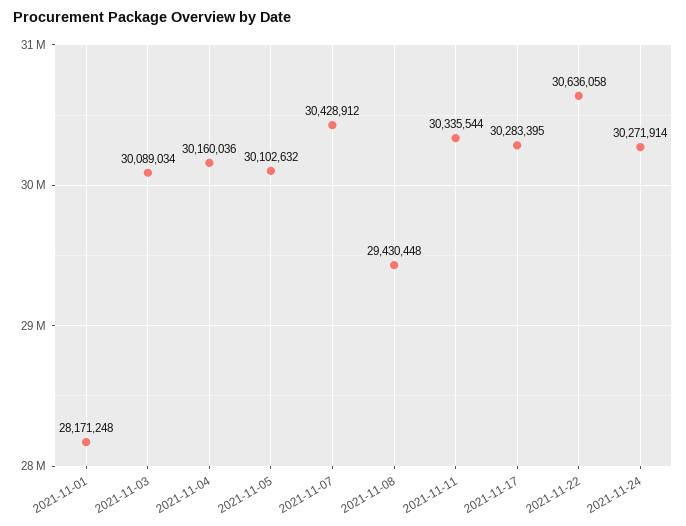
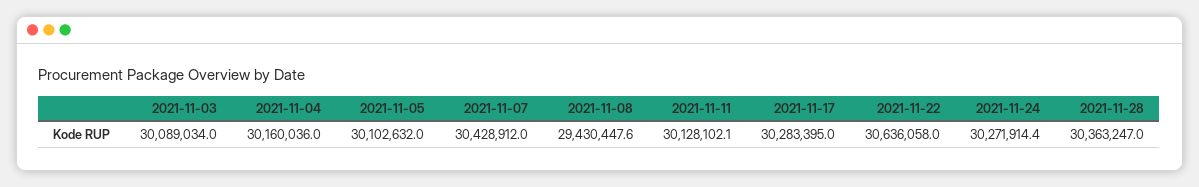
2021-11-01: 28171248 -> none
2021-11-11: 30335544 -> 30128102.1
2021-11-28: none -> 30363247

